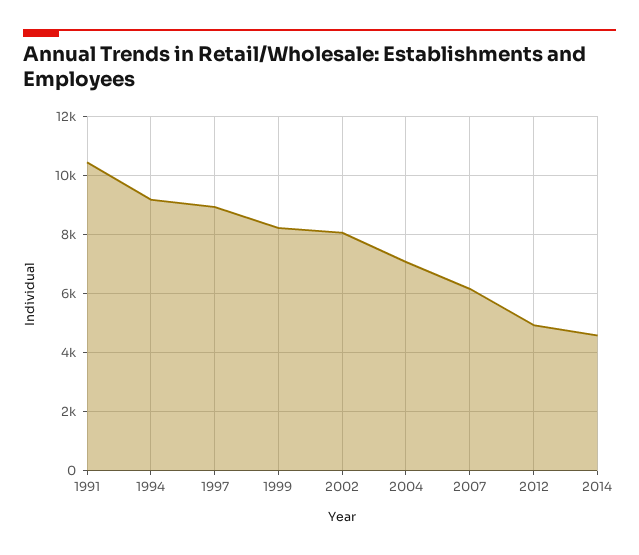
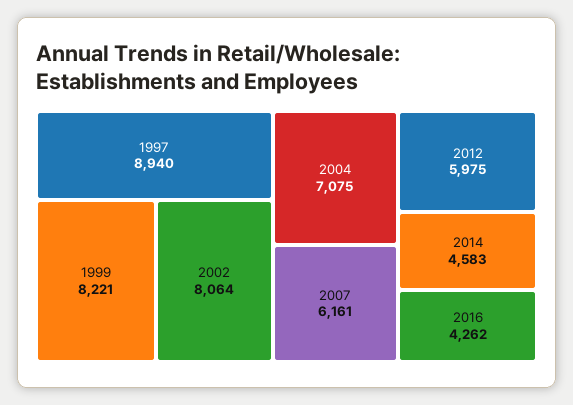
1991: 10500 -> none
1994: 9250 -> none
2012: 5000 -> 5975
2016: none -> 4262

